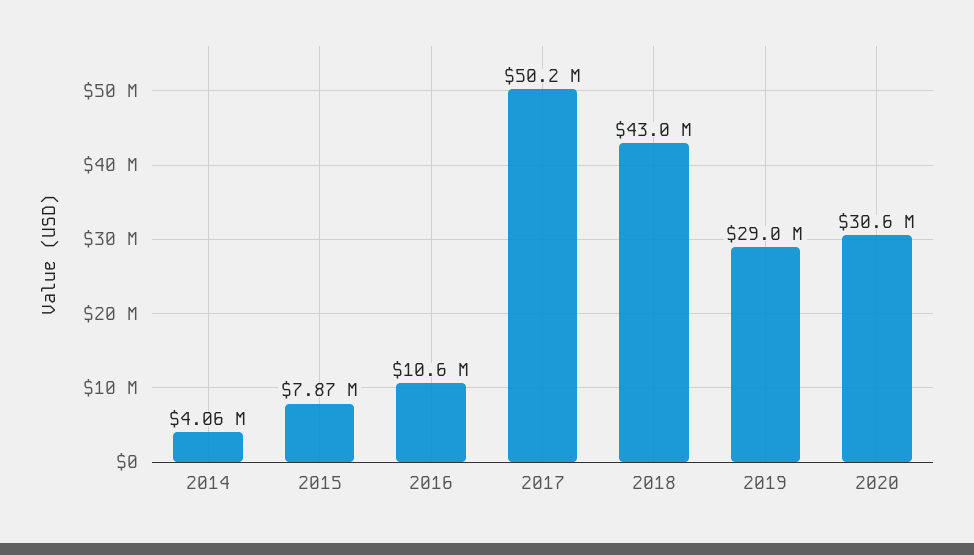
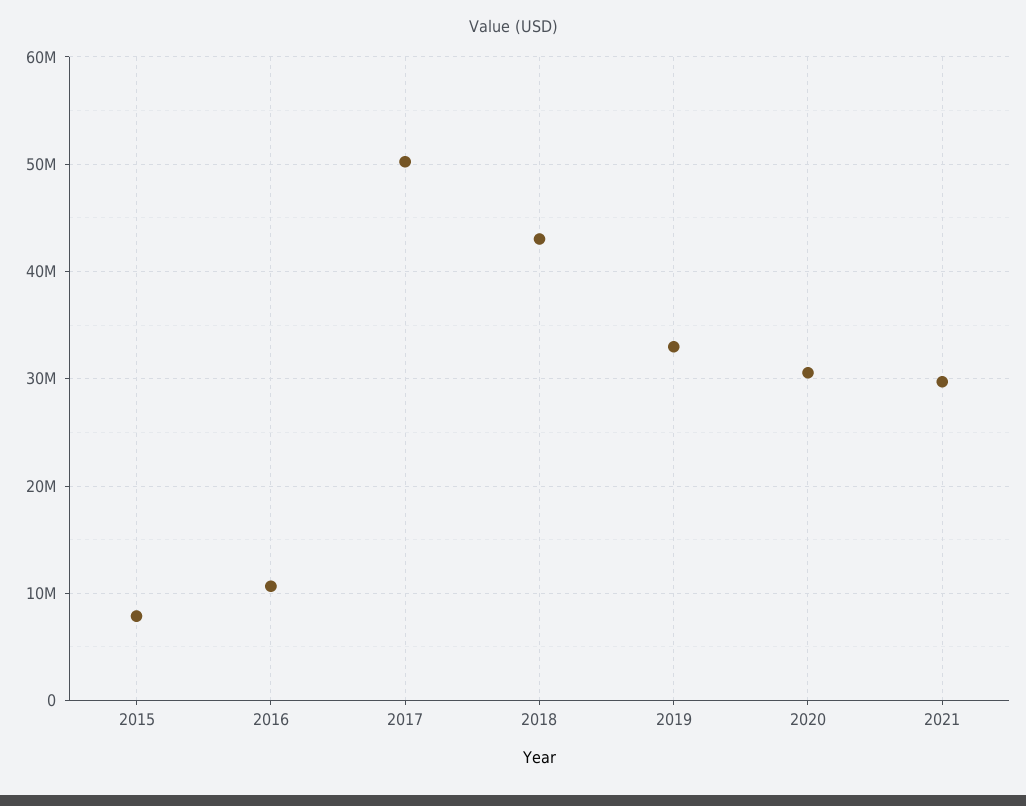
2014: 4060000 -> none
2019: 29000000 -> 33000000
2021: none -> 30000000

